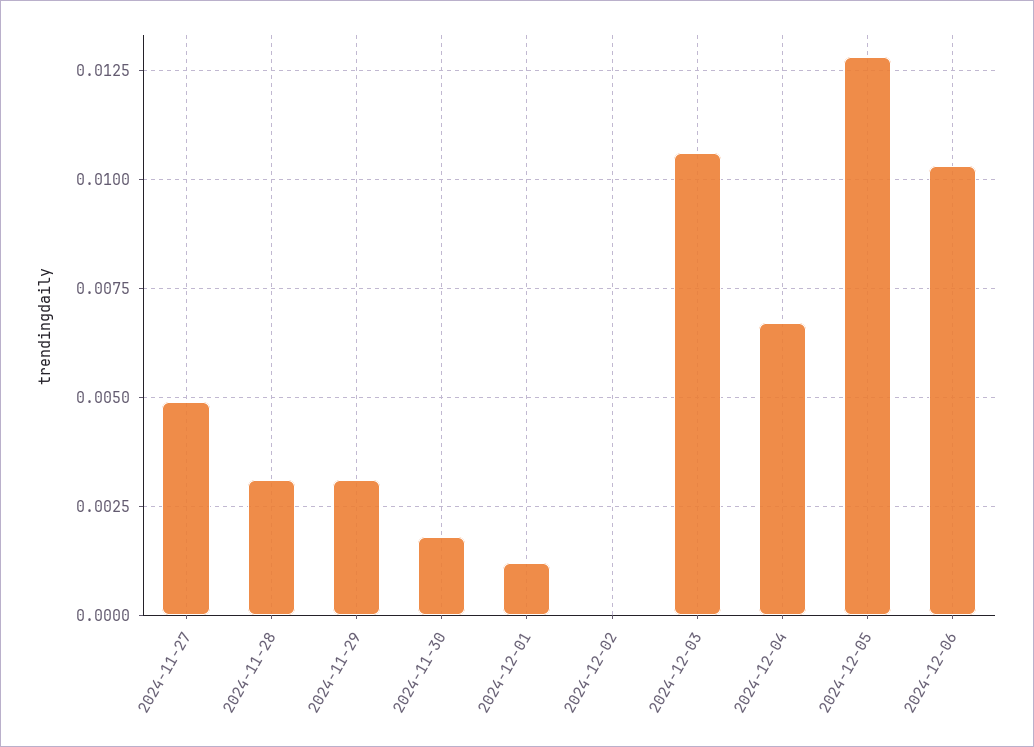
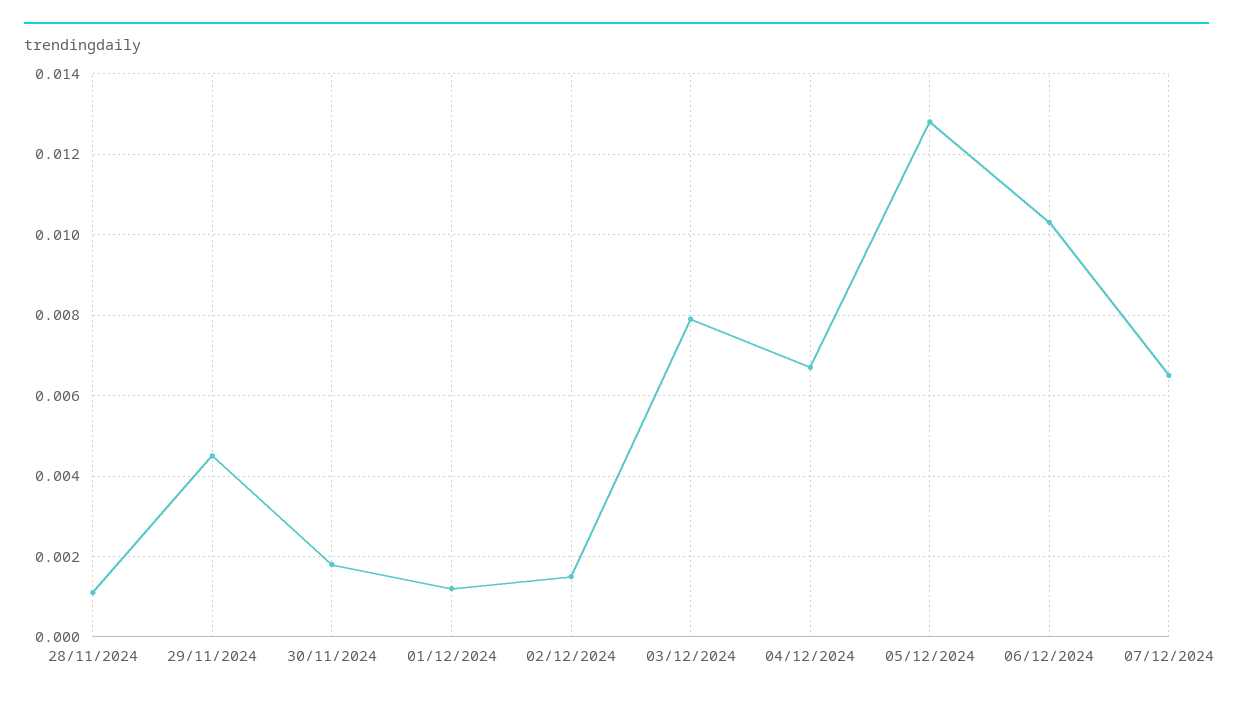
2024-11-27: 0.005 -> none
2024-11-28: 0.003 -> 0.001
2024-11-29: 0.003 -> 0.0045
2024-12-02: 0 -> 0.0015
2024-12-03: 0.0105 -> 0.008
07/12/2024: none -> 0.0065

